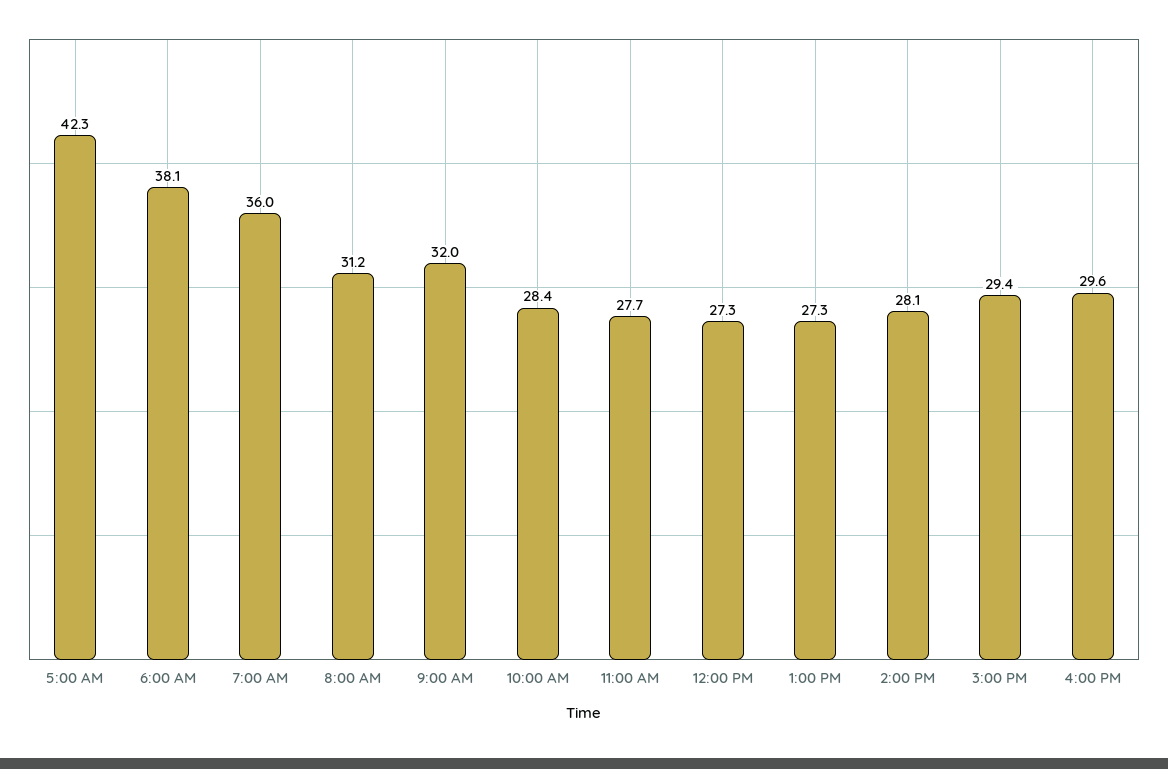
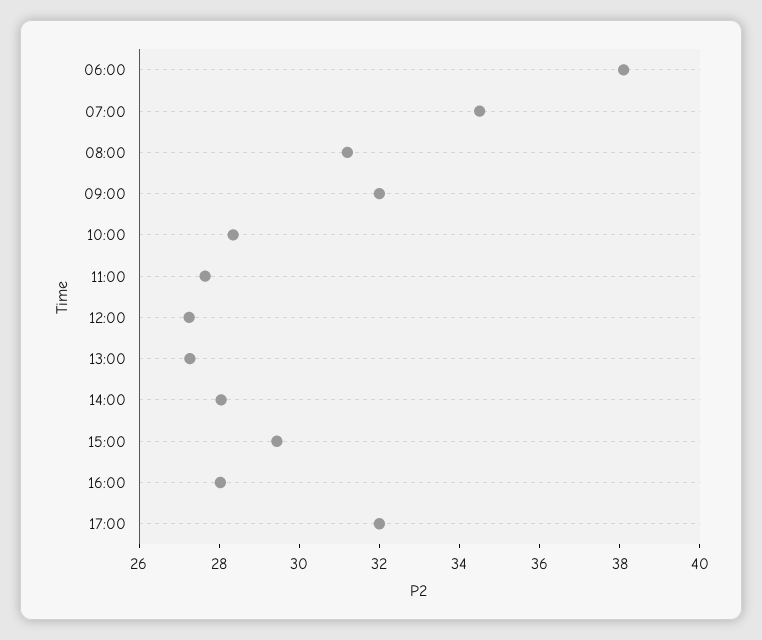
5:00 AM: 42.3 -> none
7:00 AM: 36 -> 34.5
4:00 PM: 29.6 -> 28
17:00: none -> 32

